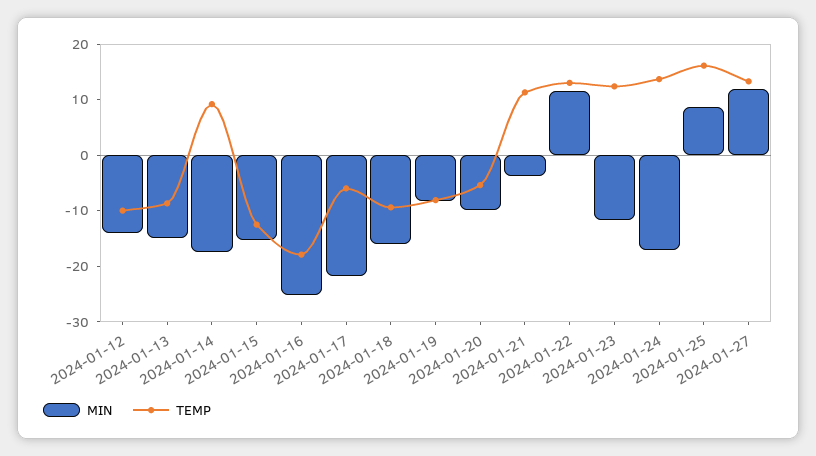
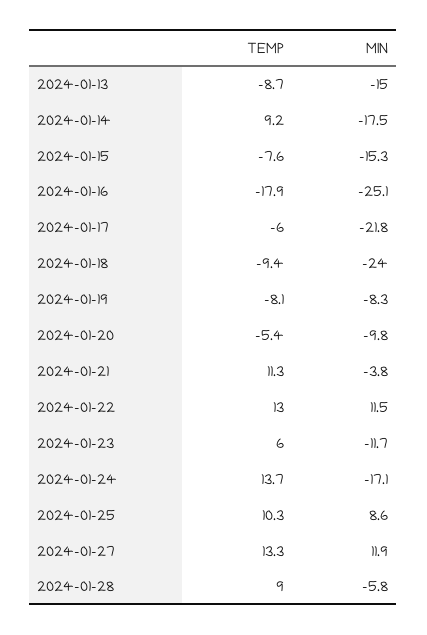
MIN, 2024-01-12: -14 -> none
TEMP, 2024-01-12: -10 -> none
TEMP, 2024-01-15: -12 -> -7.6
MIN, 2024-01-18: -16 -> -24
TEMP, 2024-01-23: 12 -> 6
TEMP, 2024-01-25: 16 -> 10.3
TEMP, 2024-01-28: none -> 9
MIN, 2024-01-28: none -> -5.8

